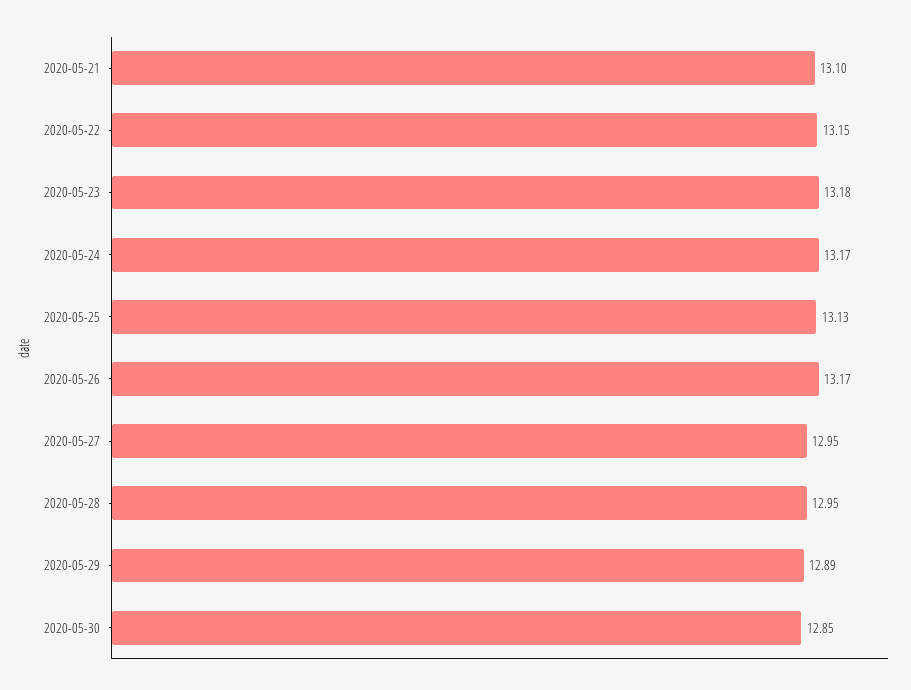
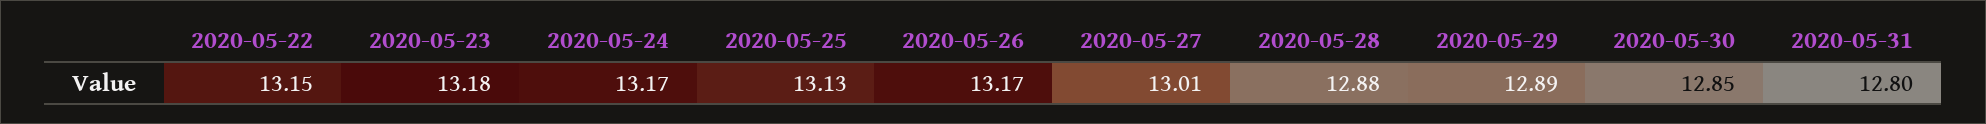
2020-05-21: 13.1 -> none
2020-05-27: 12.95 -> 13.01
2020-05-28: 12.95 -> 12.88
2020-05-31: none -> 12.8

